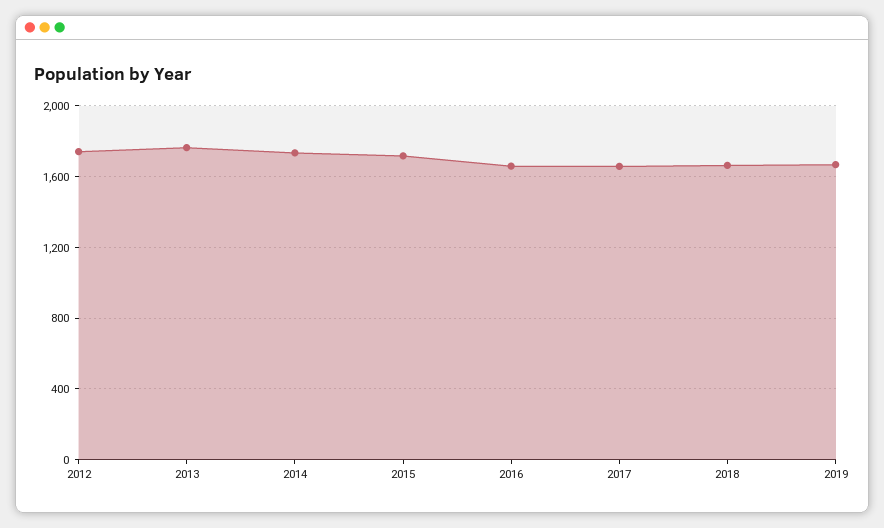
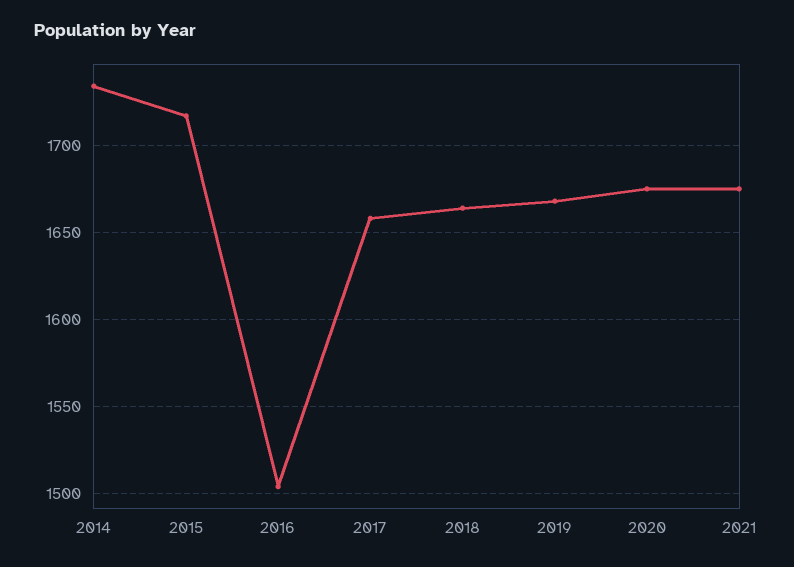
2012: 1750 -> none
2013: 1750 -> none
2016: 1650 -> 1505
2020: none -> 1675
2021: none -> 1675

